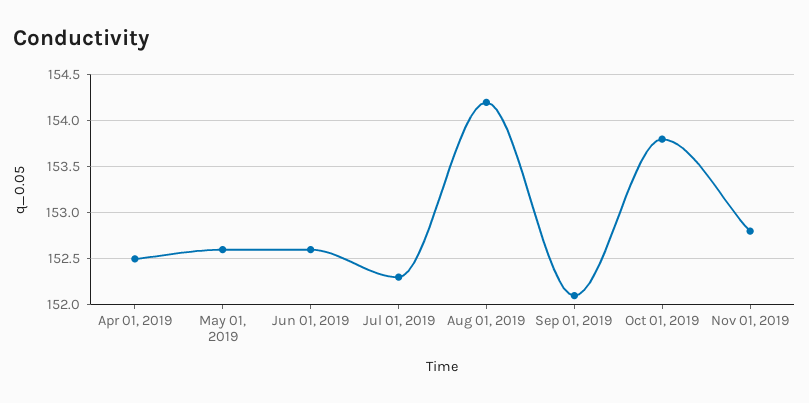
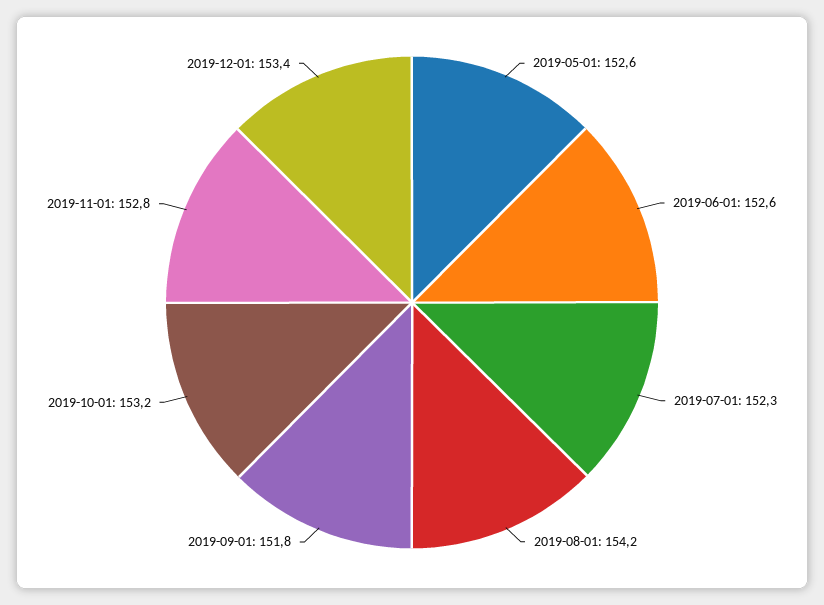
Apr 01, 2019: 152.5 -> none
Sep 01, 2019: 152.1 -> 151.8
Oct 01, 2019: 153.8 -> 153.2
2019-12-01: none -> 153.4

